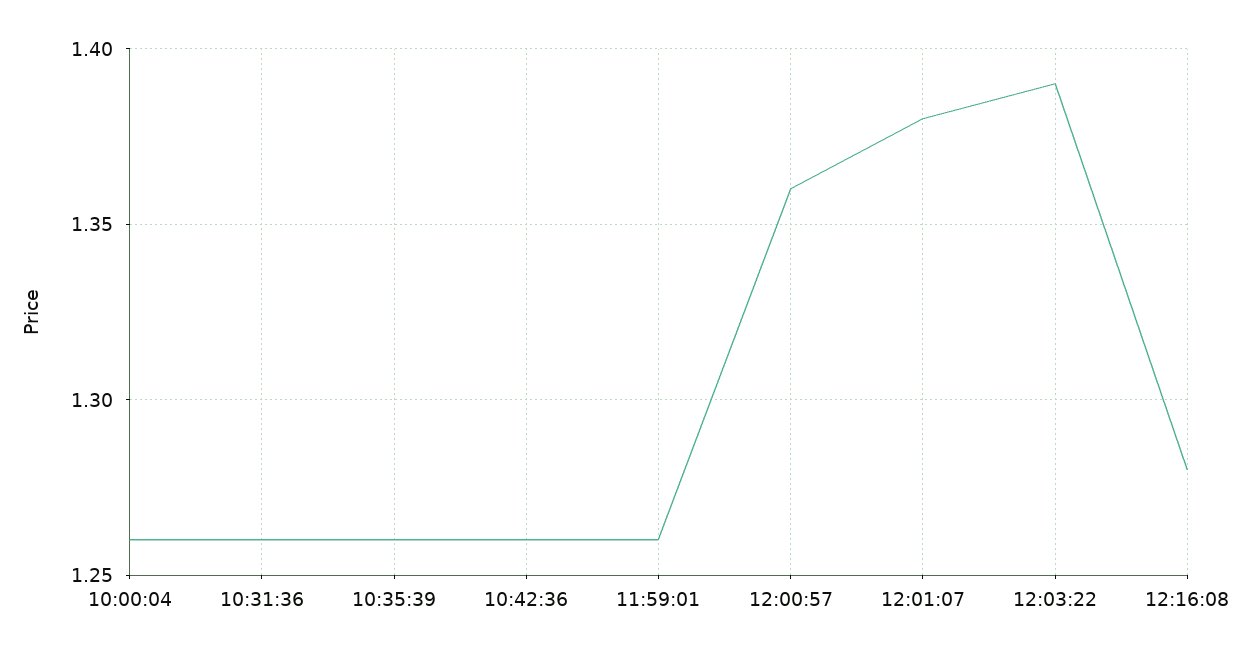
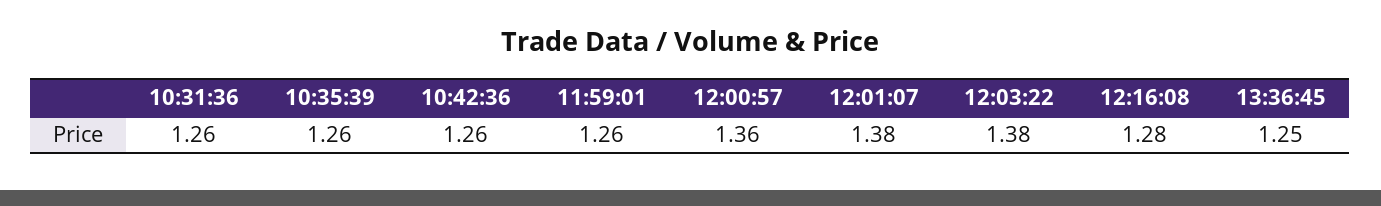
10:00:04: 1.26 -> none
12:03:22: 1.39 -> 1.38
13:36:45: none -> 1.25

